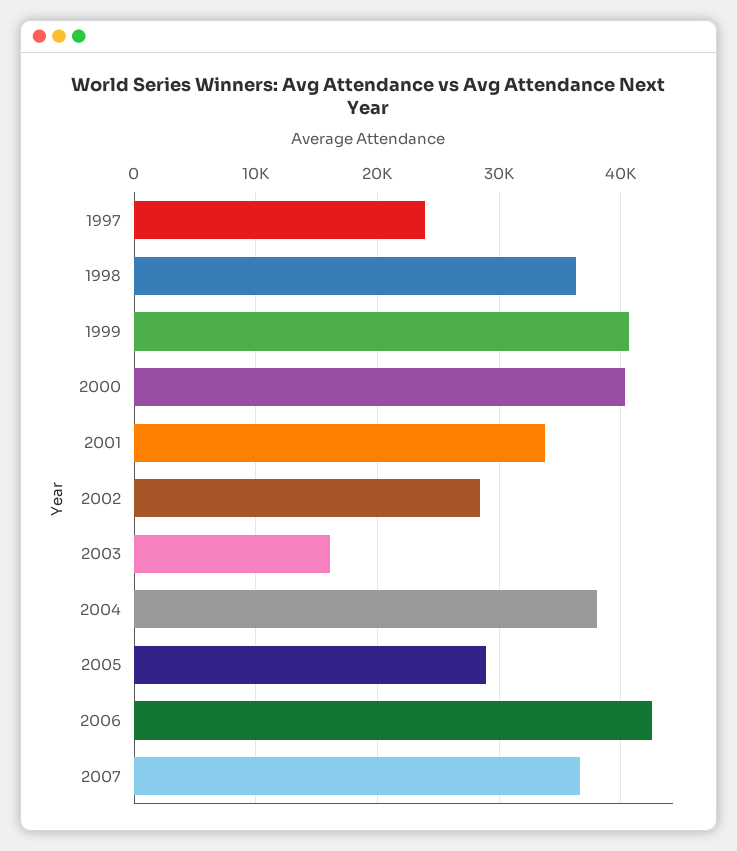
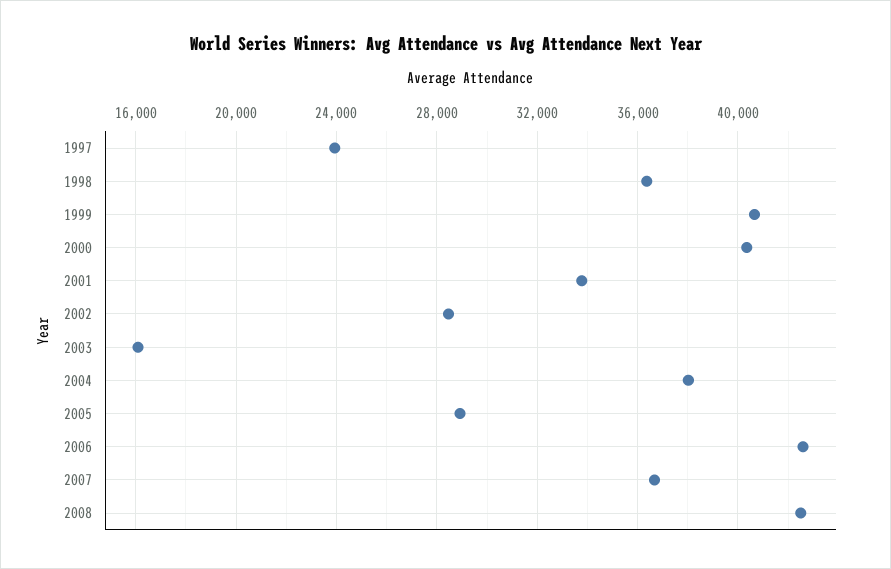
2008: none -> 42500

